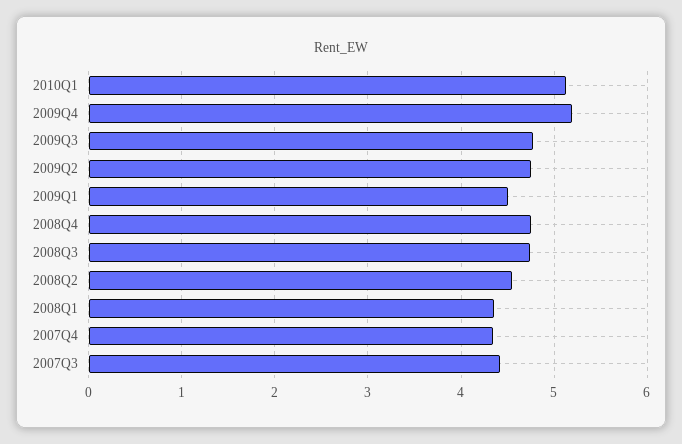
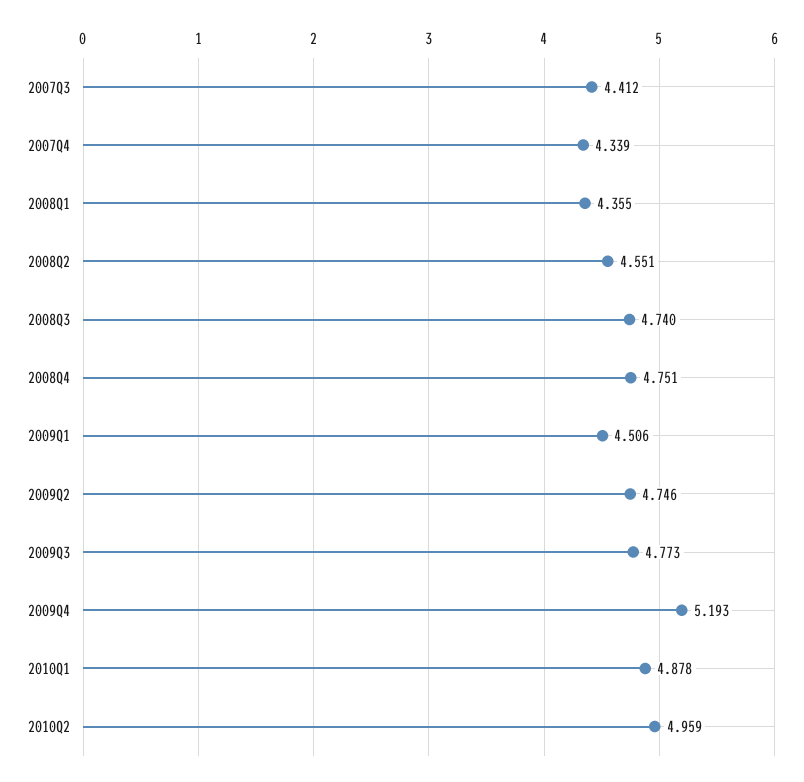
2010Q1: 5.1 -> 4.878
2010Q2: none -> 4.959

